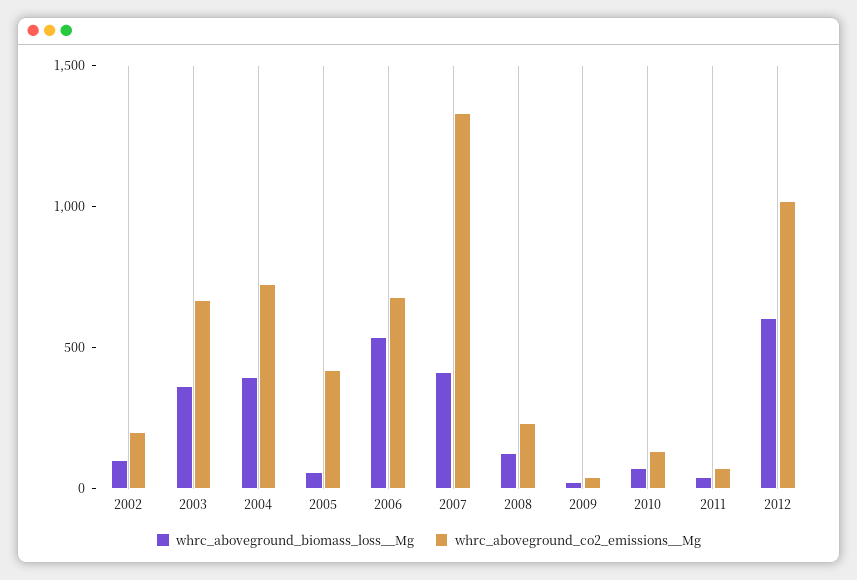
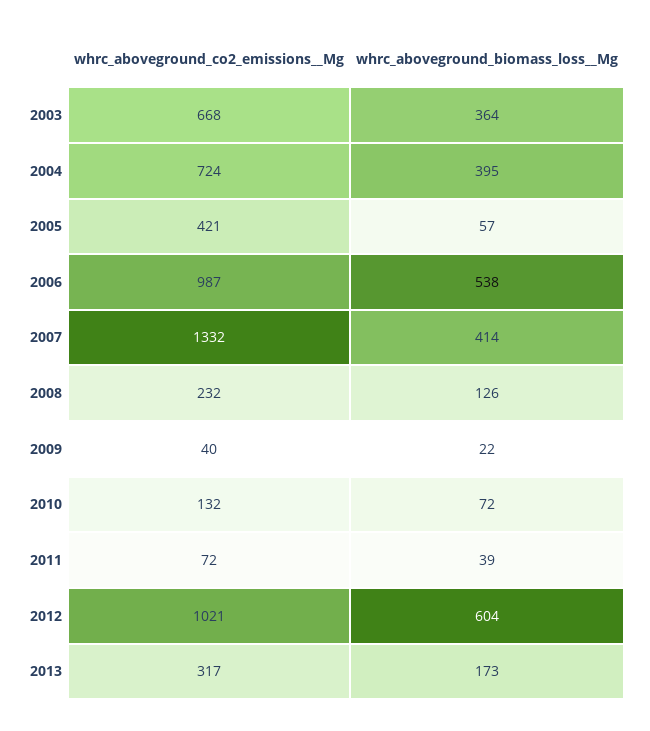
whrc_aboveground_biomass_loss__Mg, 2002: 100 -> none
whrc_aboveground_co2_emissions__Mg, 2002: 200 -> none
whrc_aboveground_co2_emissions__Mg, 2006: 700 -> 987
whrc_aboveground_co2_emissions__Mg, 2013: none -> 317
whrc_aboveground_biomass_loss__Mg, 2013: none -> 173

